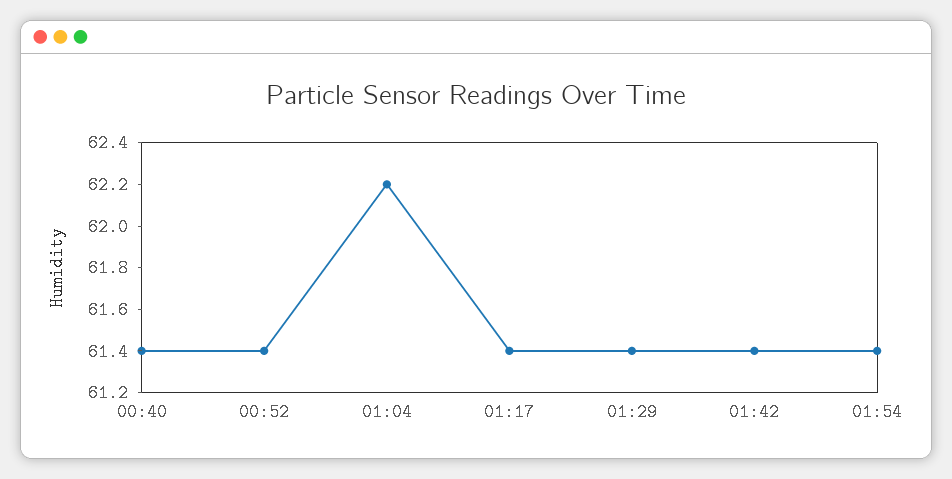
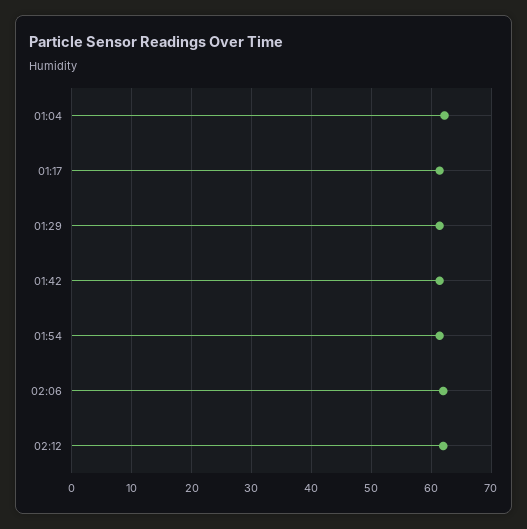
00:40: 61.4 -> none
00:52: 61.4 -> none
02:06: none -> 62
02:12: none -> 62

